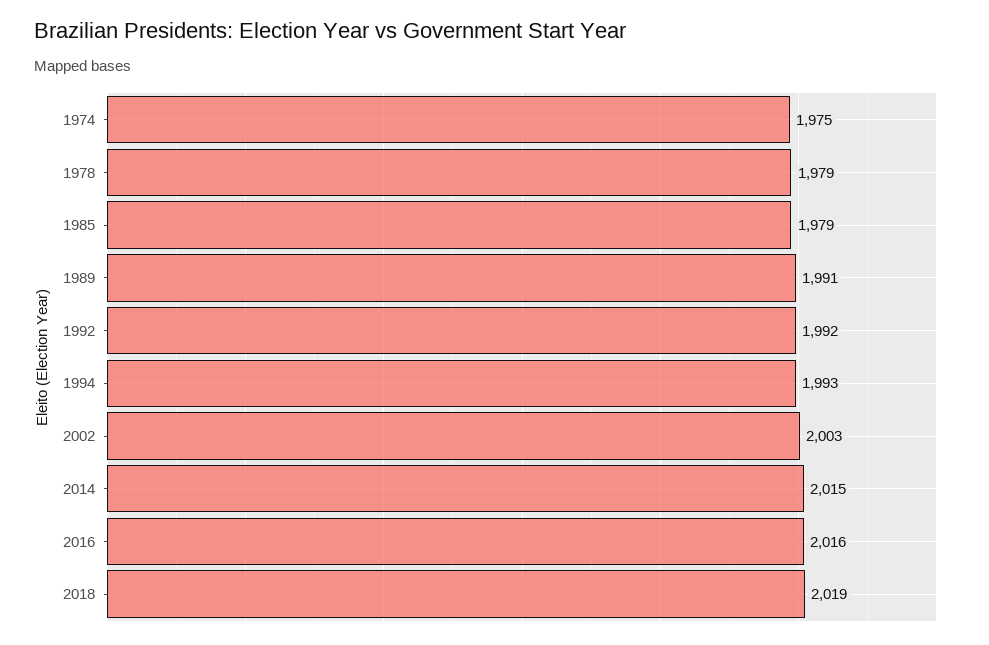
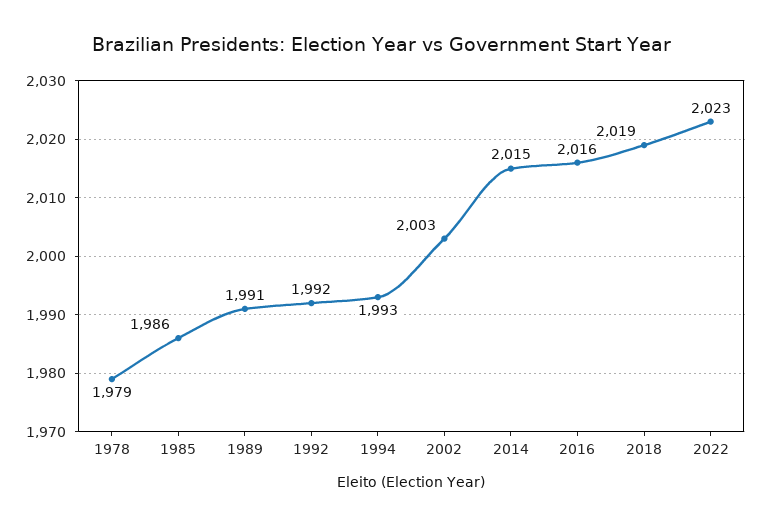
1974: 1975 -> none
1985: 1979 -> 1986
2022: none -> 2023

